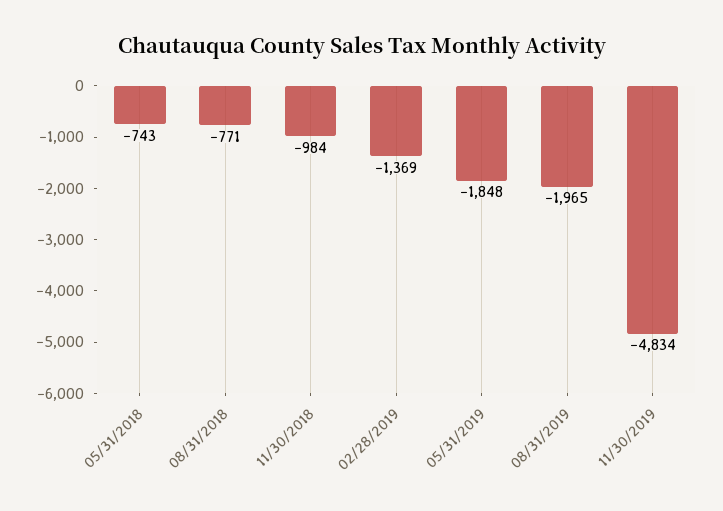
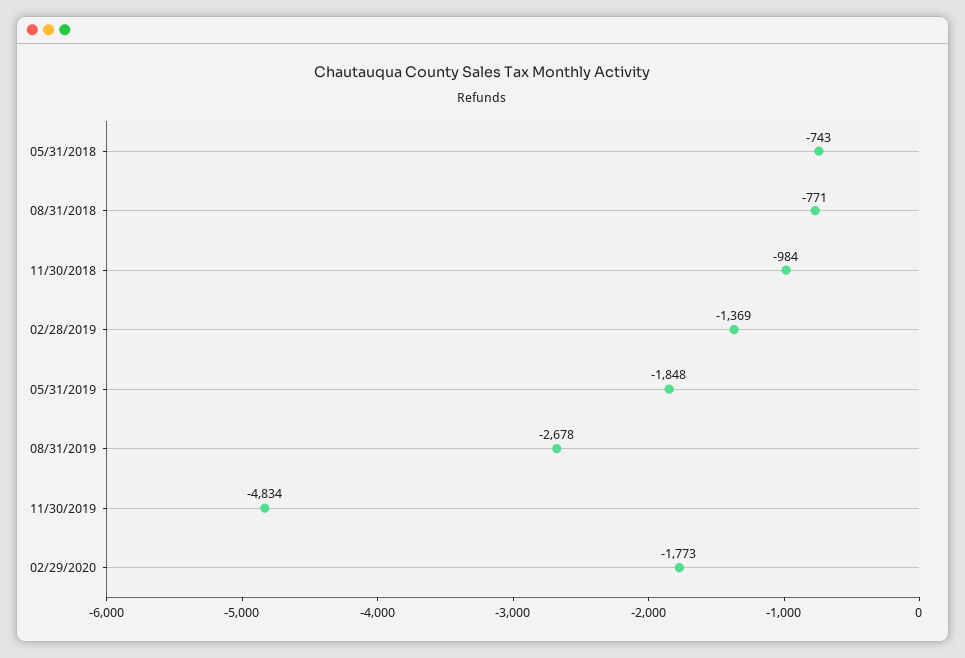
08/31/2019: -1965 -> -2678
02/29/2020: none -> -1773

